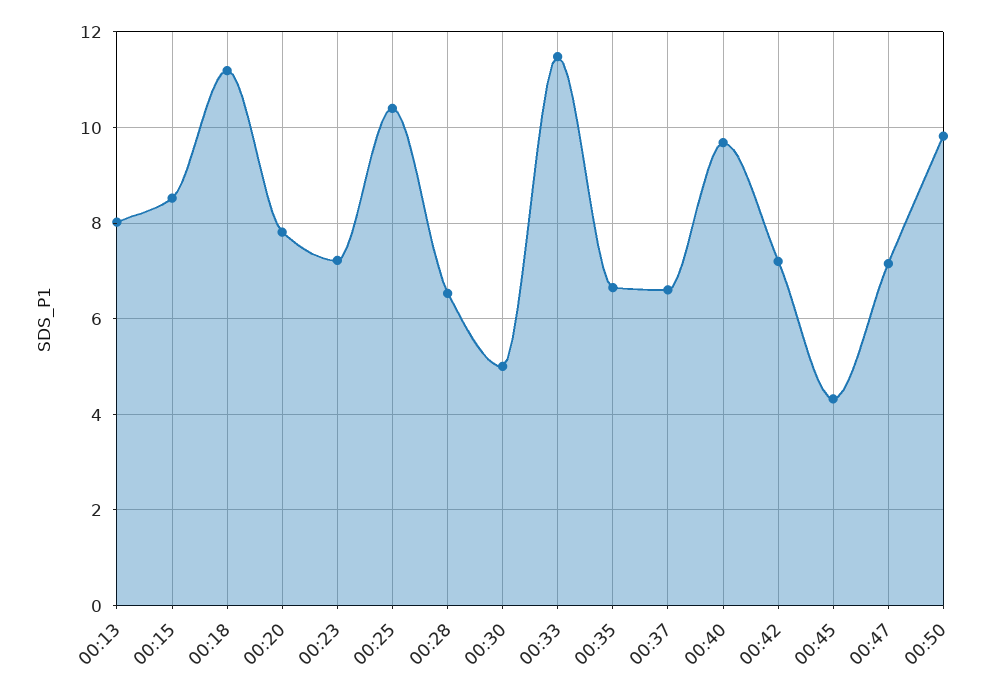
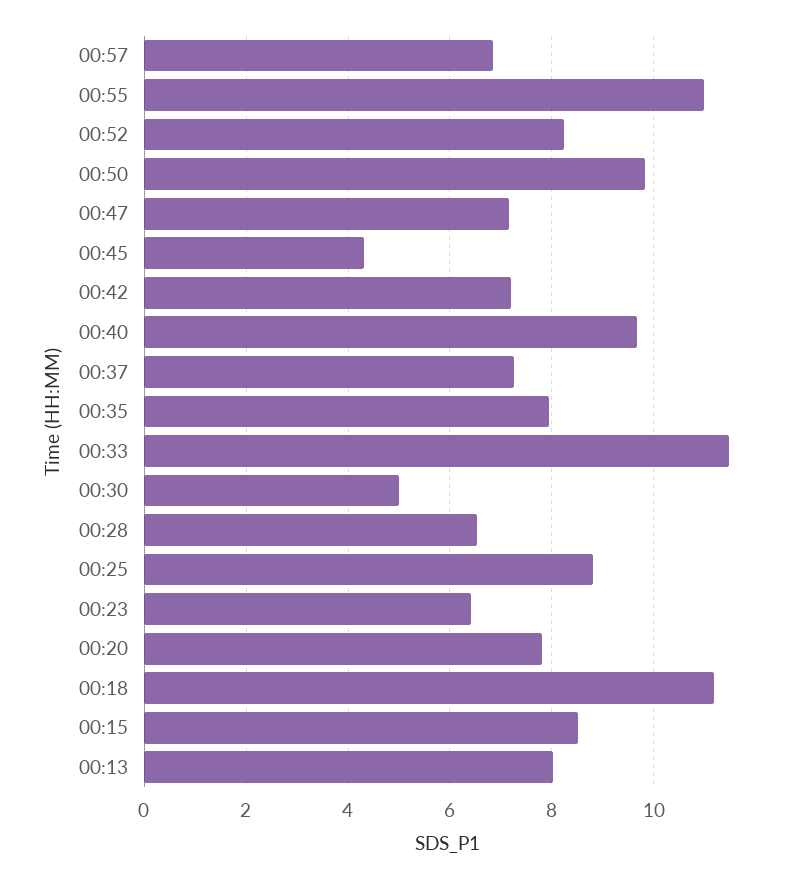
00:23: 7.2 -> 6.4
00:25: 10.4 -> 8.8
00:35: 6.6 -> 8
00:37: 6.6 -> 7.2
00:57: none -> 6.8
00:55: none -> 11
00:52: none -> 8.2

